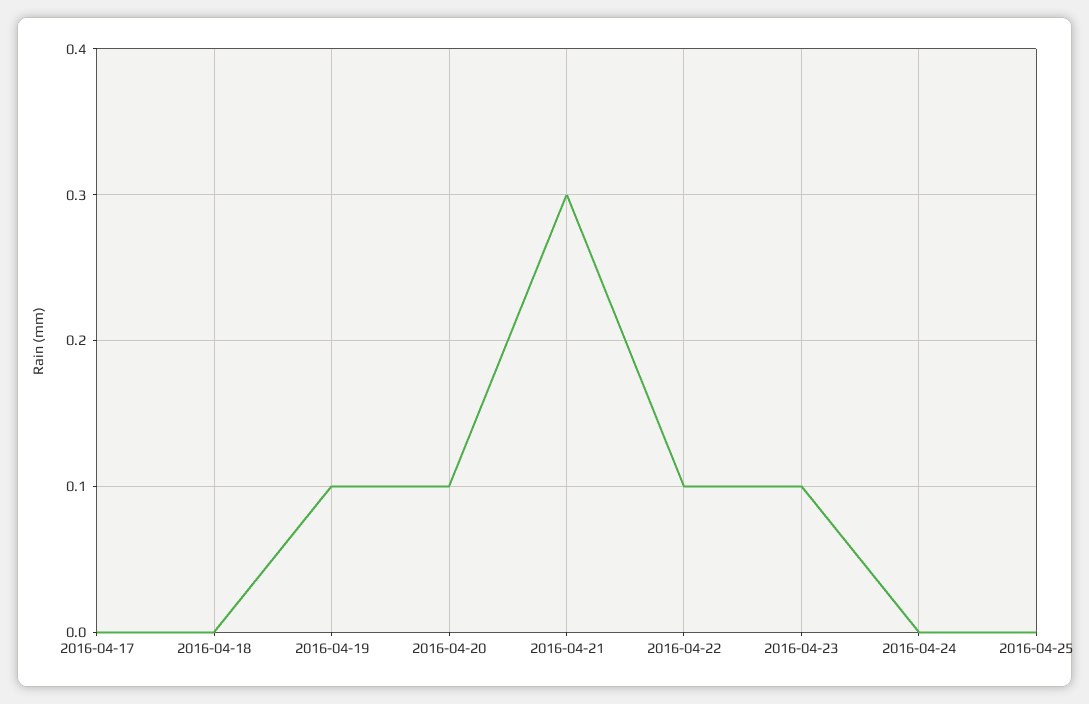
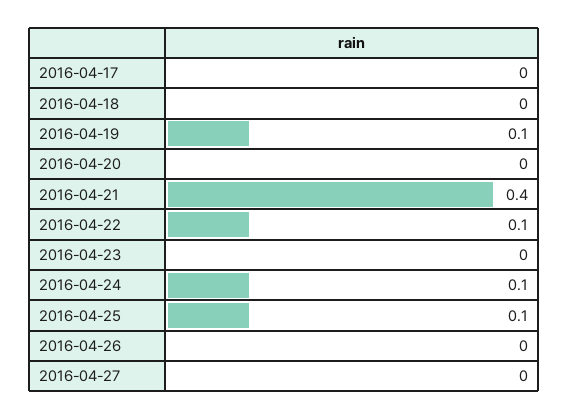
2016-04-20: 0.1 -> 0
2016-04-21: 0.3 -> 0.4
2016-04-23: 0.1 -> 0
2016-04-24: 0 -> 0.1
2016-04-25: 0 -> 0.1
2016-04-26: none -> 0
2016-04-27: none -> 0

